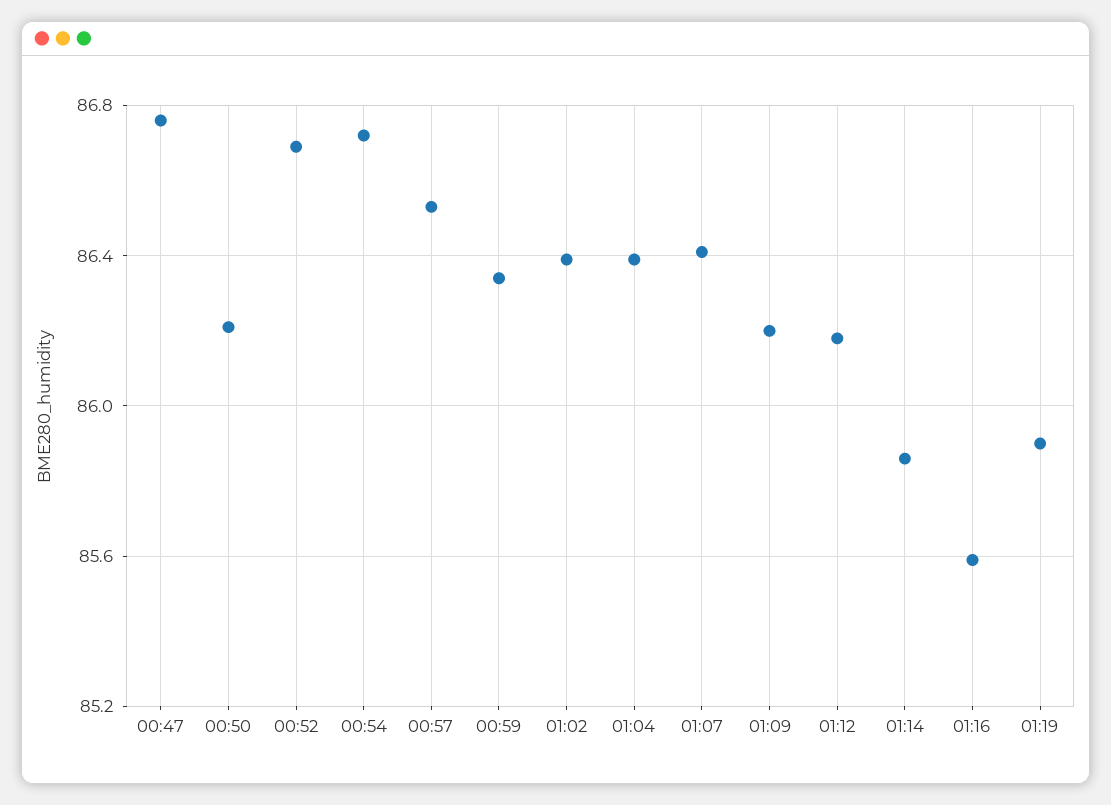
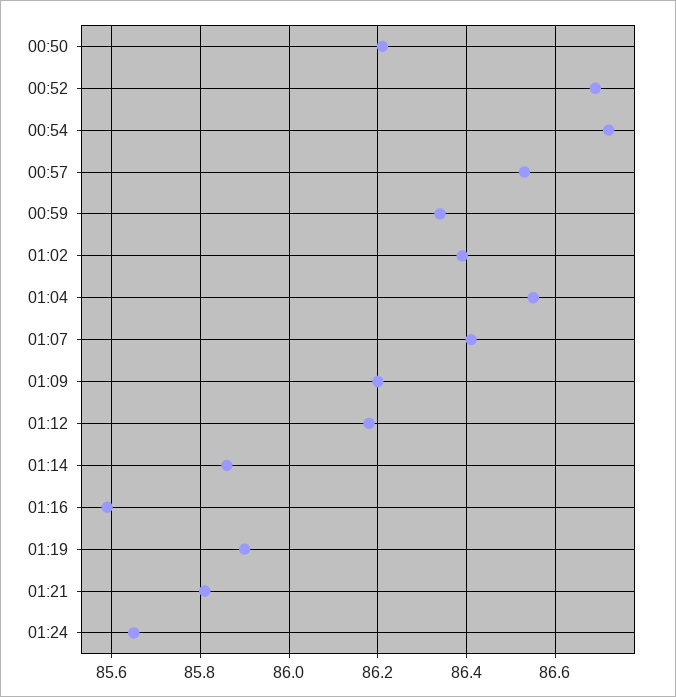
00:47: 86.75 -> none
01:04: 86.4 -> 86.55
01:21: none -> 85.8
01:24: none -> 85.65

